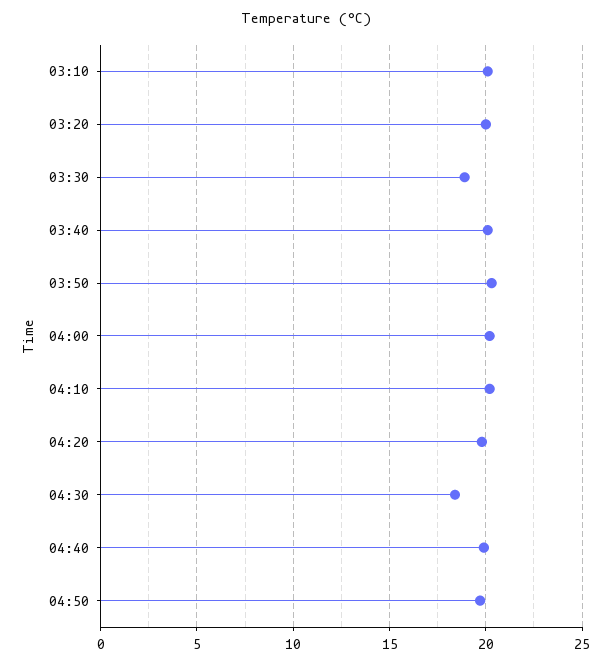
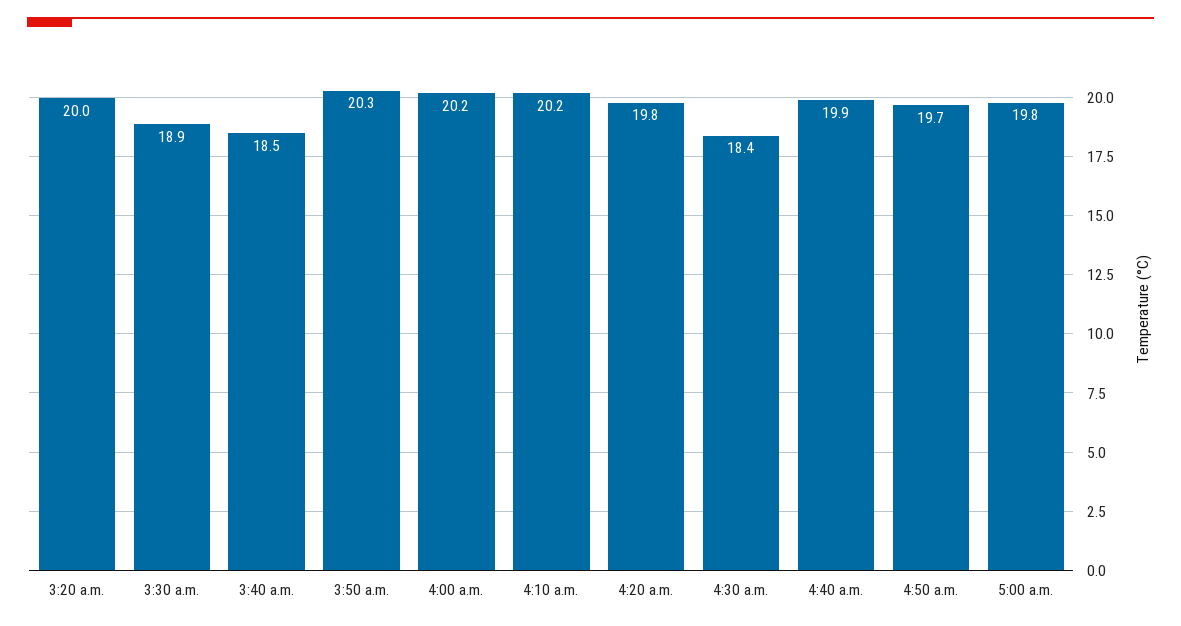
03:10: 20 -> none
03:40: 20 -> 18.5
5:00 a.m.: none -> 19.8

